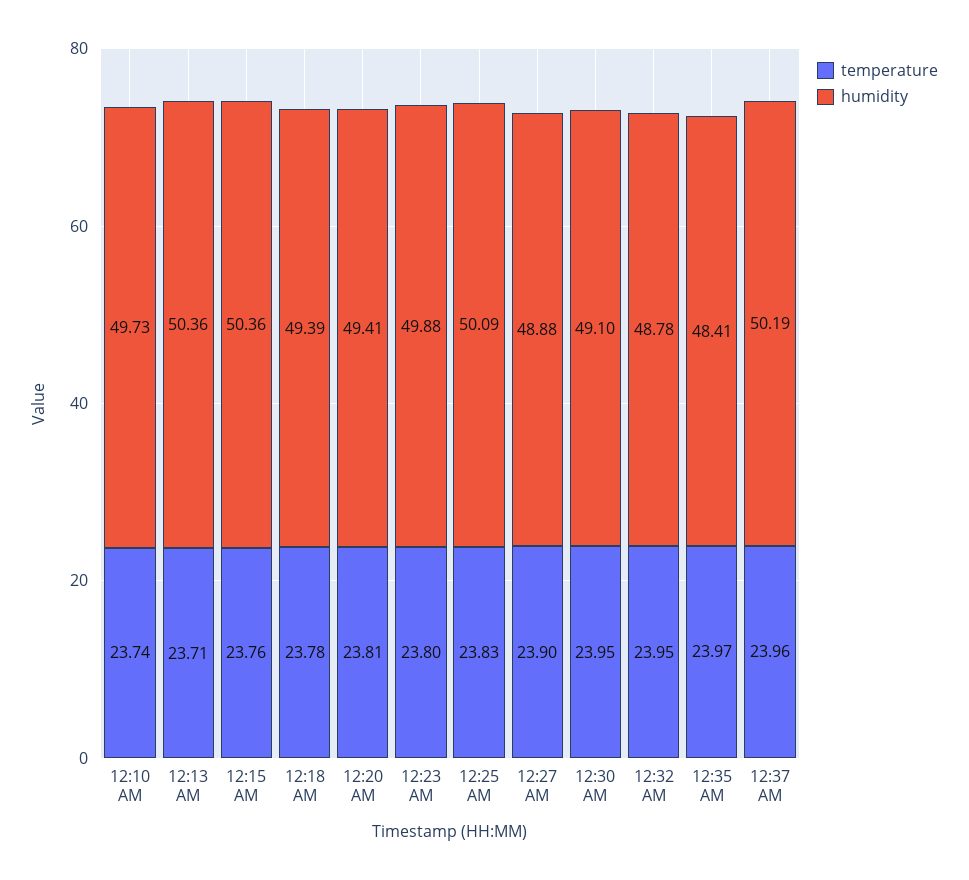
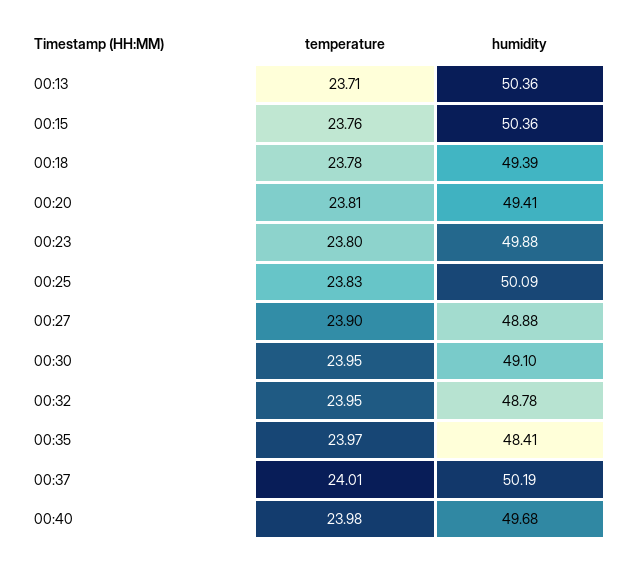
temperature, 12:10 AM: 23.74 -> none
humidity, 12:10 AM: 49.73 -> none
temperature, 12:37 AM: 23.96 -> 24.01
temperature, 00:40: none -> 23.98
humidity, 00:40: none -> 49.68

